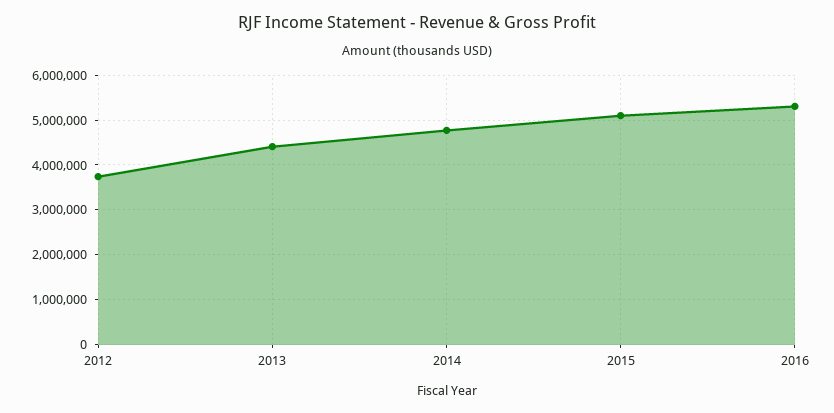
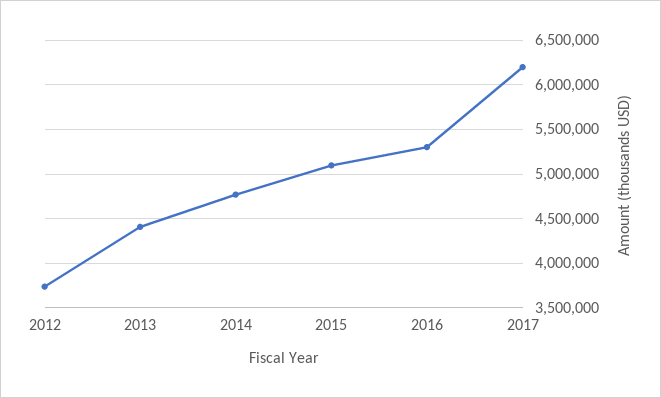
2017: none -> 6200000

